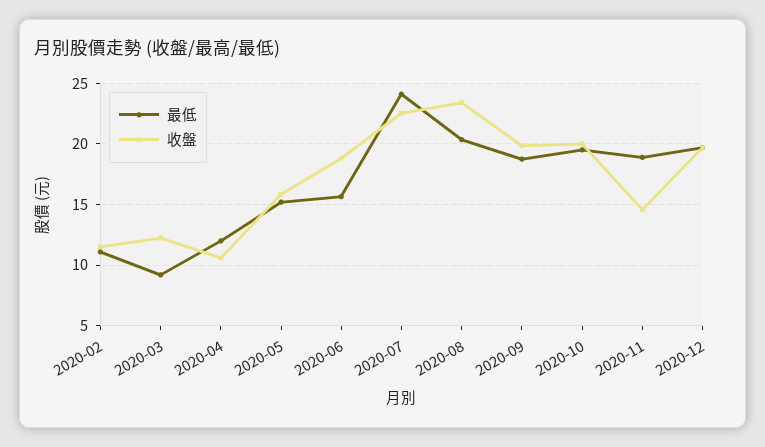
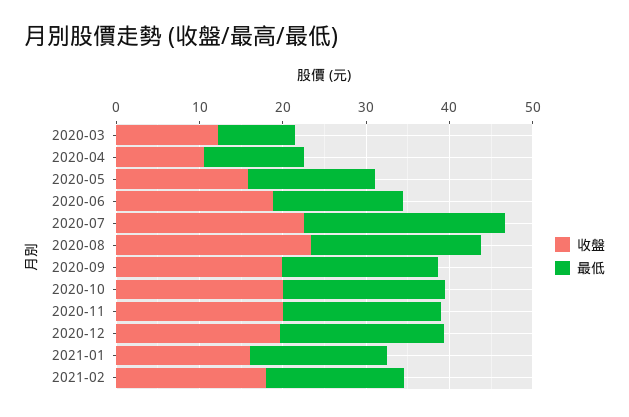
最低, 2020-02: 11 -> none
收盤, 2020-02: 11.5 -> none
收盤, 2020-11: 14.5 -> 20
收盤, 2021-01: none -> 16
最低, 2021-01: none -> 16
收盤, 2021-02: none -> 18
最低, 2021-02: none -> 16

